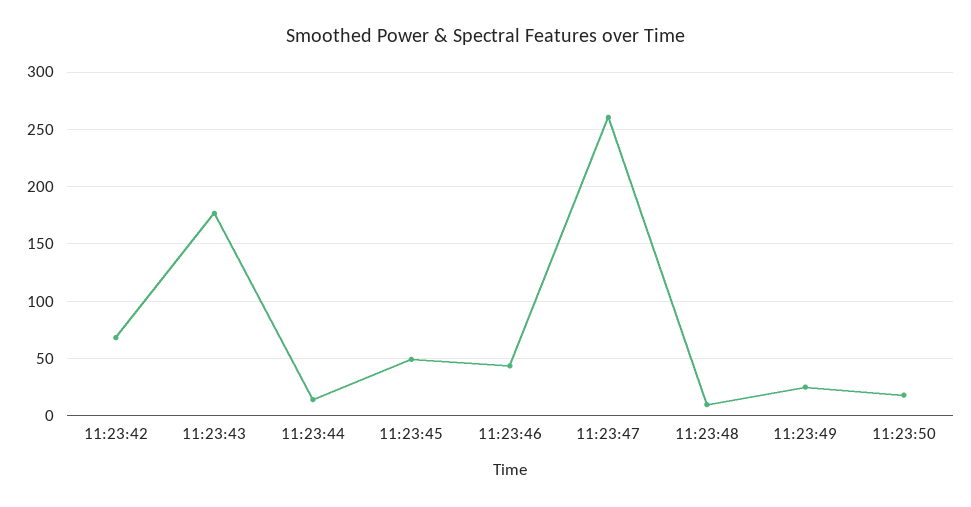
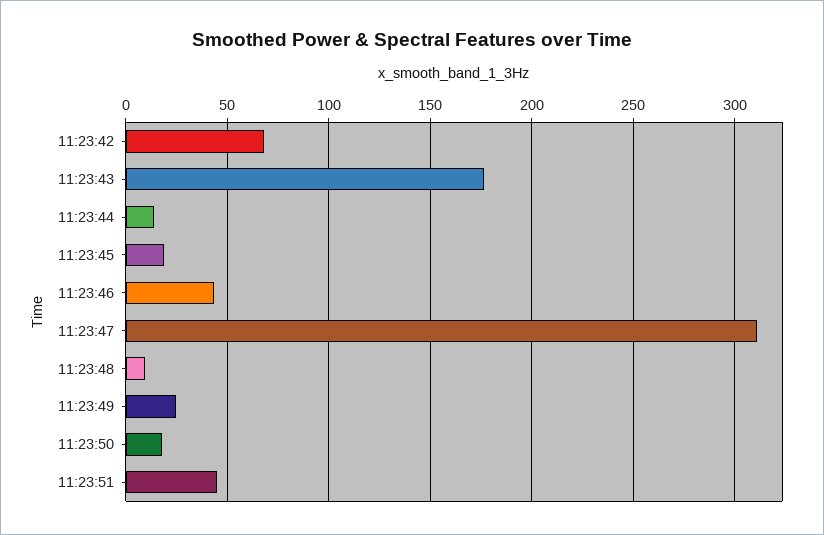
11:23:45: 50 -> 20
11:23:47: 260 -> 310
11:23:51: none -> 45

